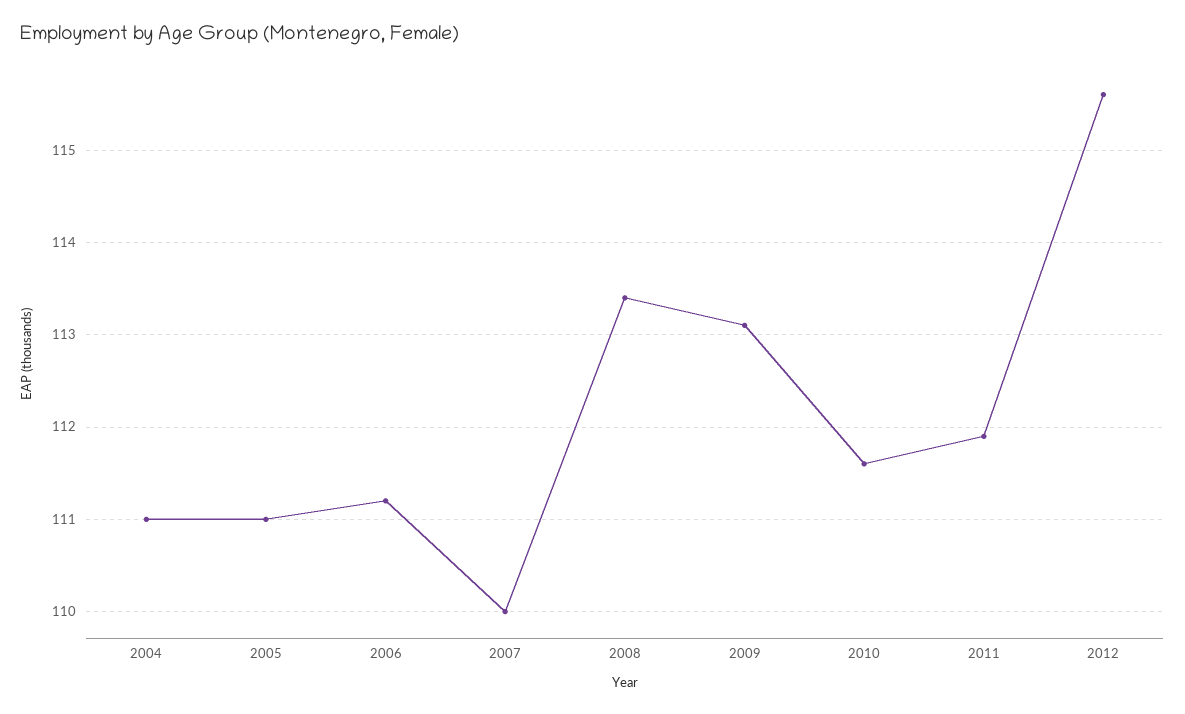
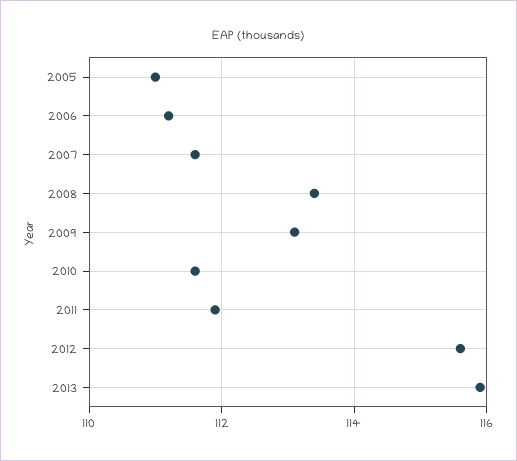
2004: 111 -> none
2007: 110 -> 111.5
2013: none -> 116

